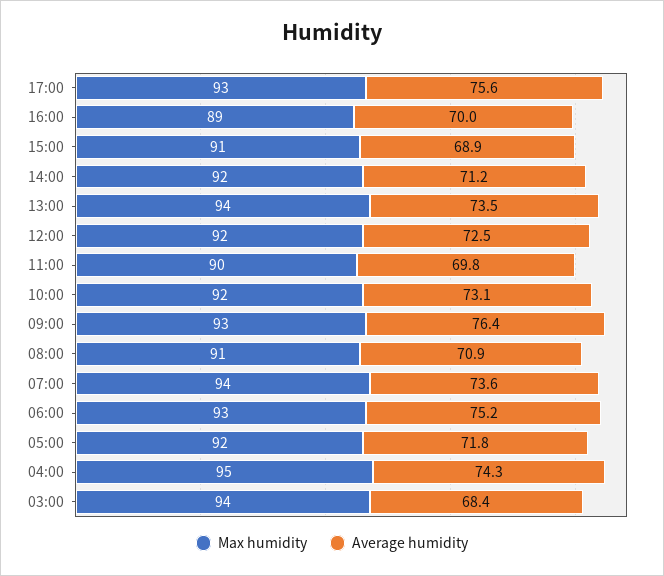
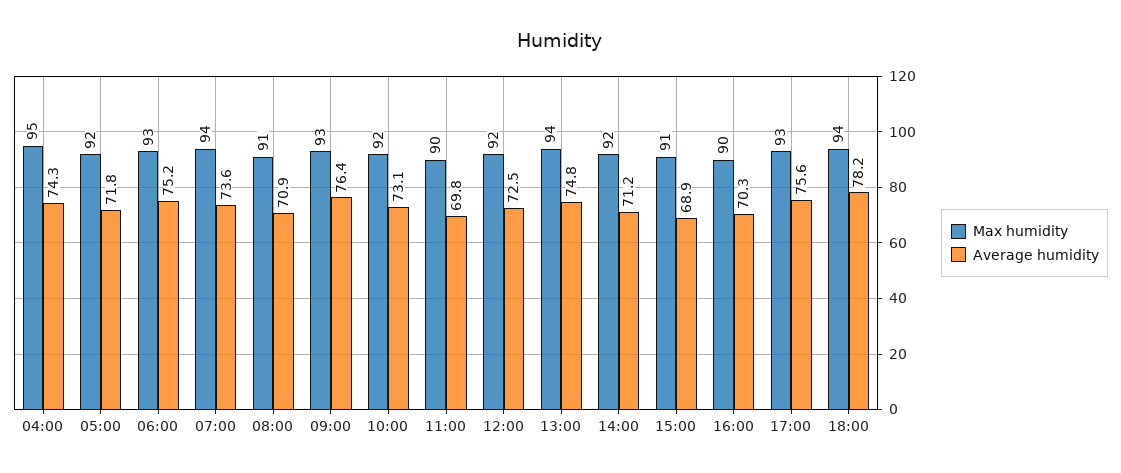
Max humidity, 16:00: 89 -> 90
Average humidity, 16:00: 70 -> 70.3
Average humidity, 13:00: 73.5 -> 74.8
Max humidity, 03:00: 94 -> none
Average humidity, 03:00: 68.4 -> none
Max humidity, 18:00: none -> 94
Average humidity, 18:00: none -> 78.2

